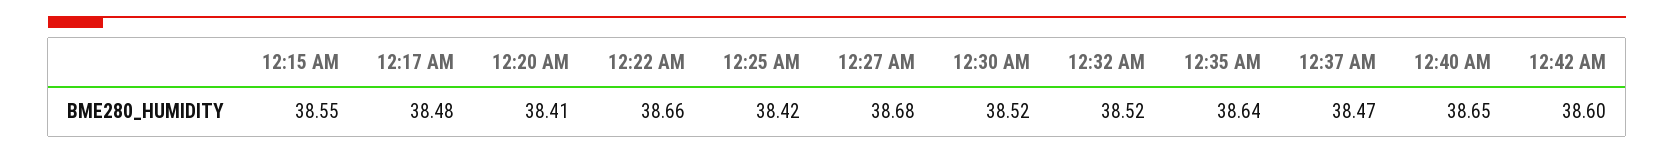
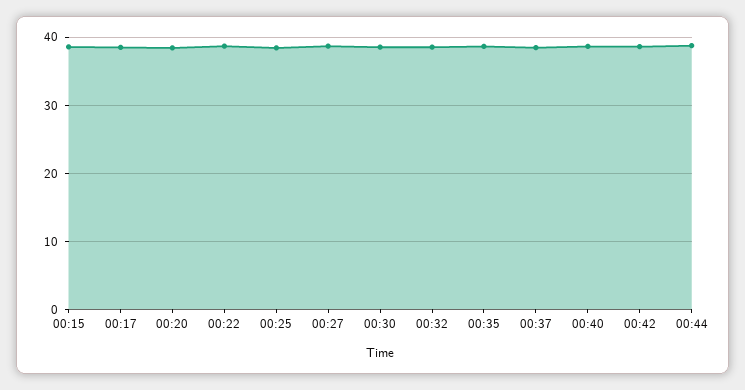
00:44: none -> 39

